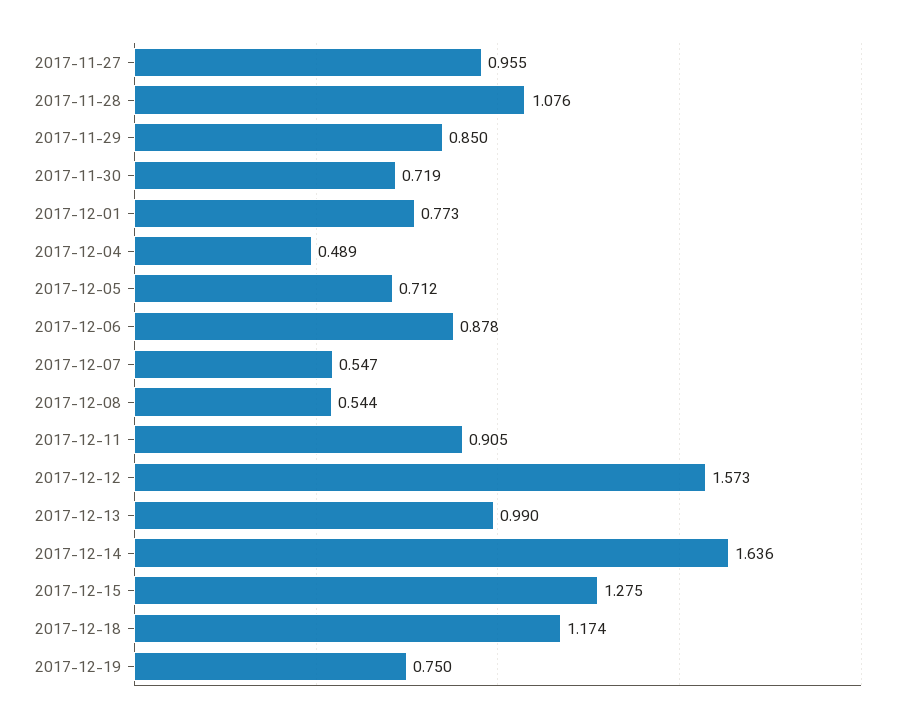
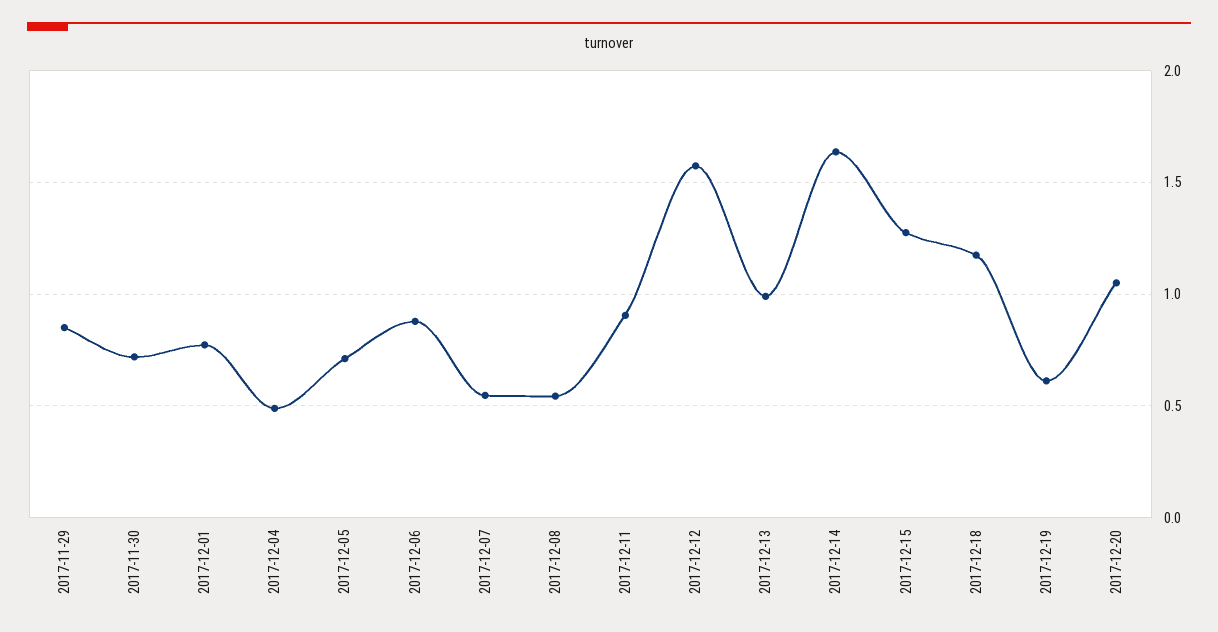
2017-11-27: 0.955 -> none
2017-11-28: 1.076 -> none
2017-12-19: 0.75 -> 0.6
2017-12-20: none -> 1.05

